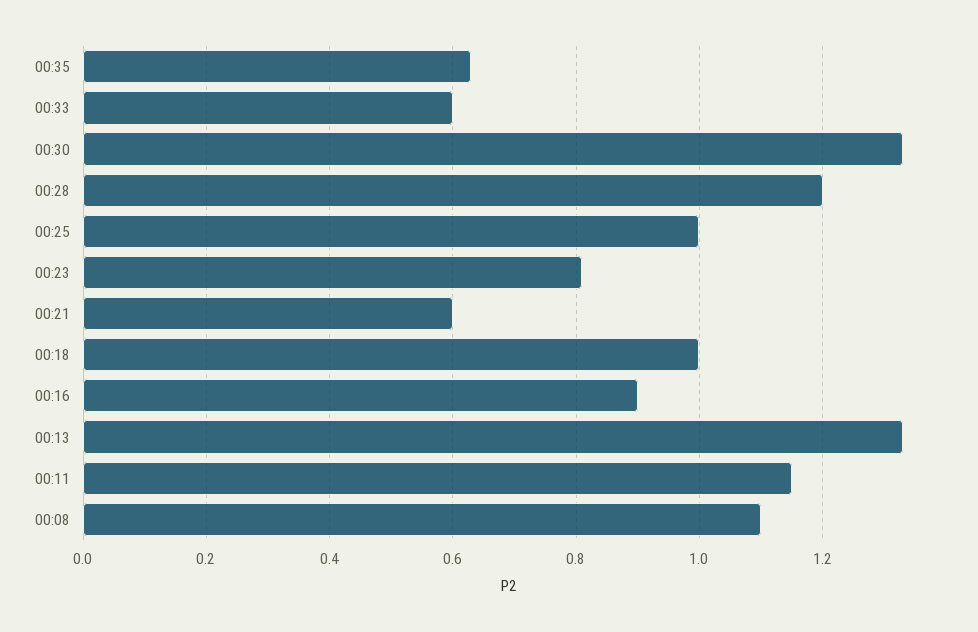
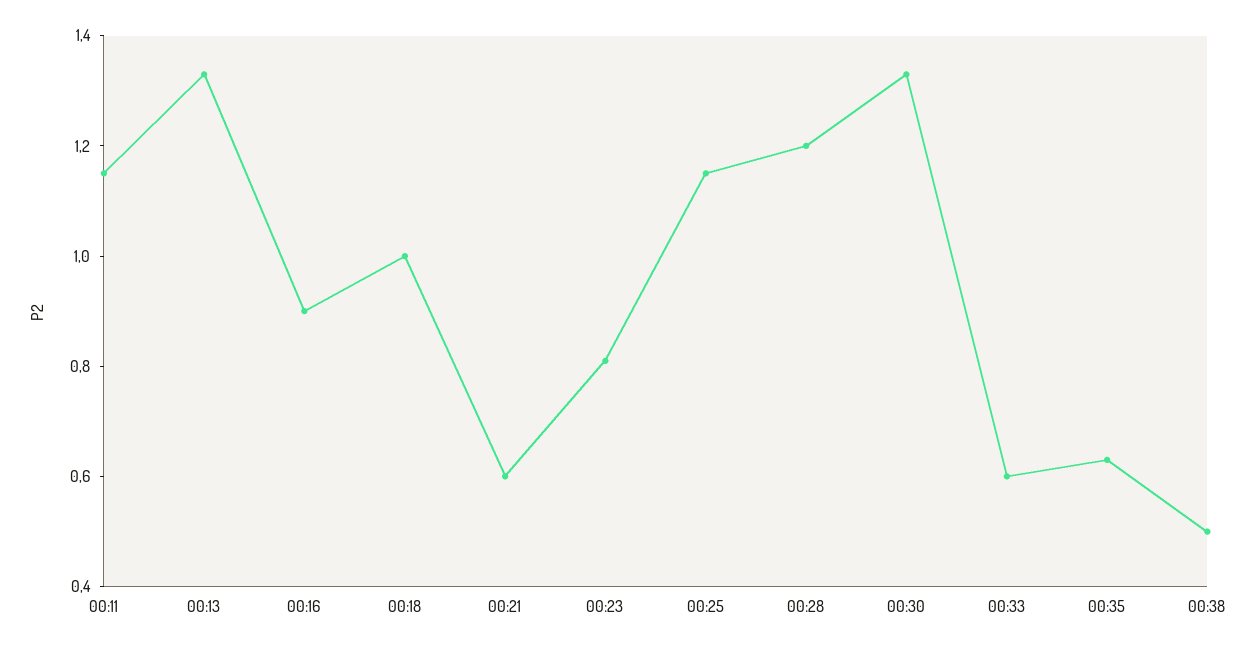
00:25: 1 -> 1.15
00:08: 1.1 -> none
00:38: none -> 0.5

